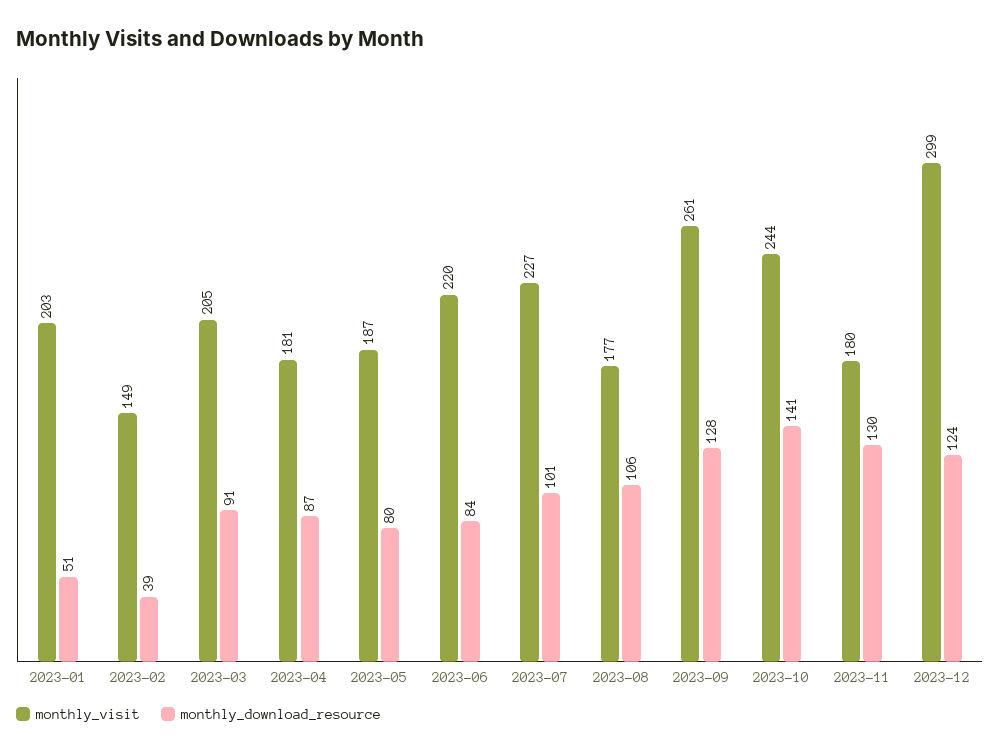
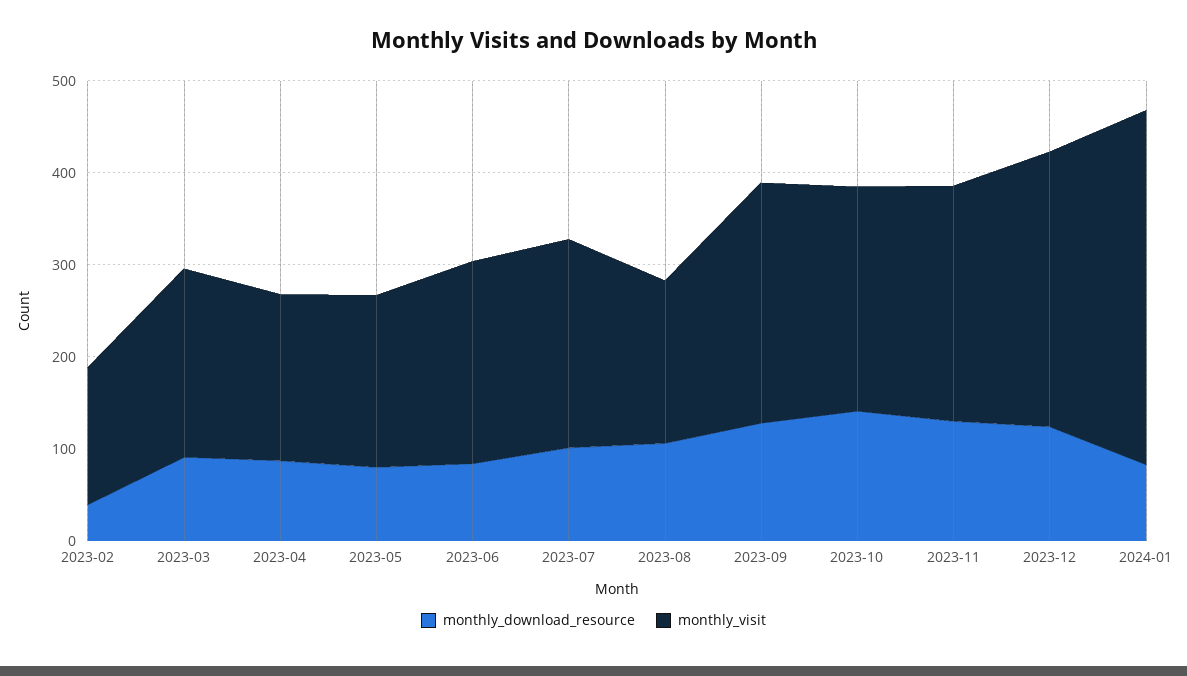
monthly_visit, 2023-01: 203 -> none
monthly_download_resource, 2023-01: 51 -> none
monthly_visit, 2023-11: 180 -> 260
monthly_download_resource, 2024-01: none -> 80
monthly_visit, 2024-01: none -> 380

